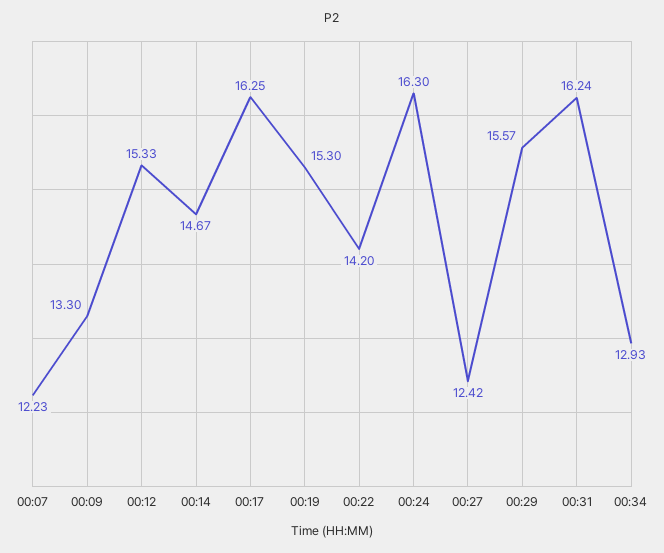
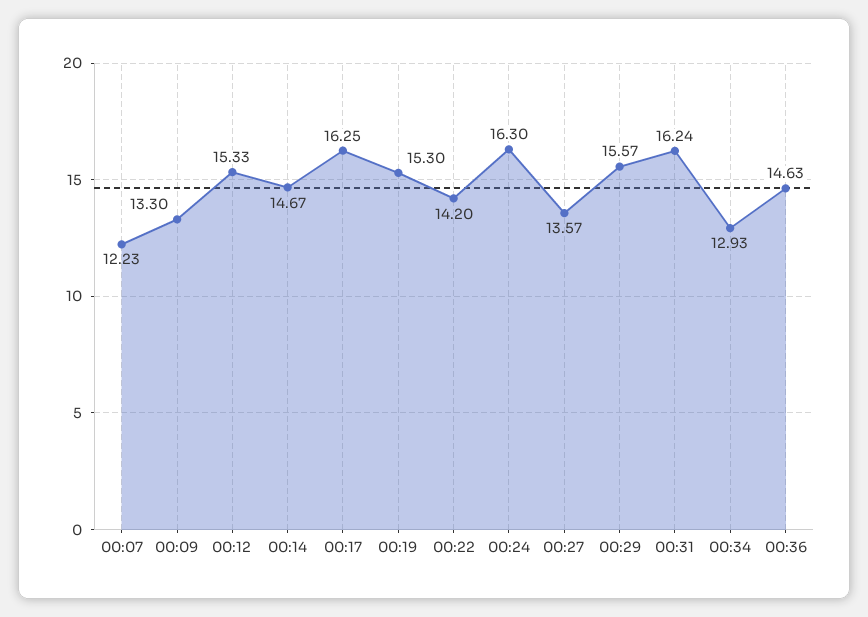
00:27: 12.42 -> 13.57
00:36: none -> 14.63

